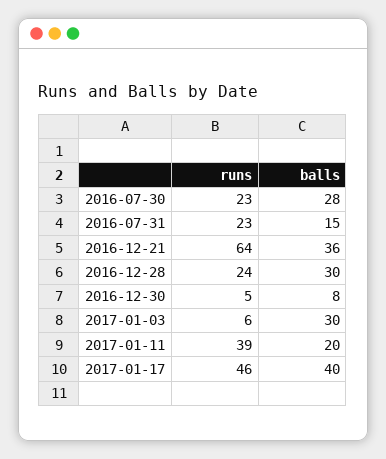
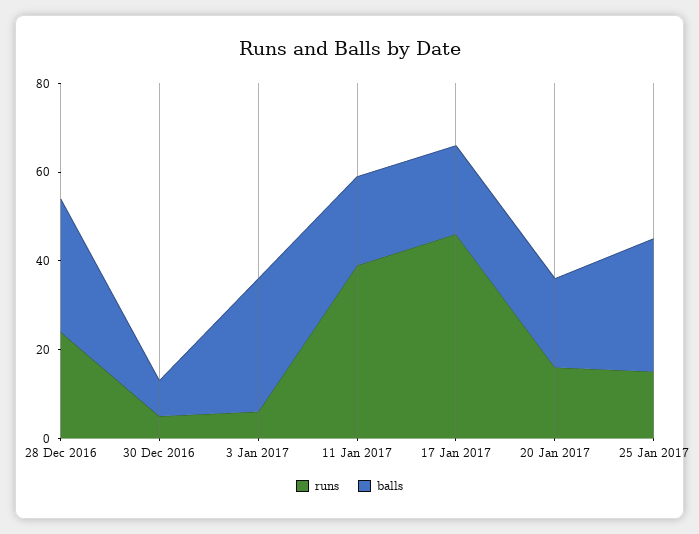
runs, 2016-07-30: 23 -> none
balls, 2016-07-30: 28 -> none
runs, 2016-07-31: 23 -> none
balls, 2016-07-31: 15 -> none
runs, 2016-12-21: 64 -> none
balls, 2016-12-21: 36 -> none
balls, 2017-01-17: 40 -> 20
runs, 20 Jan 2017: none -> 15
balls, 20 Jan 2017: none -> 20
runs, 25 Jan 2017: none -> 15
balls, 25 Jan 2017: none -> 30

